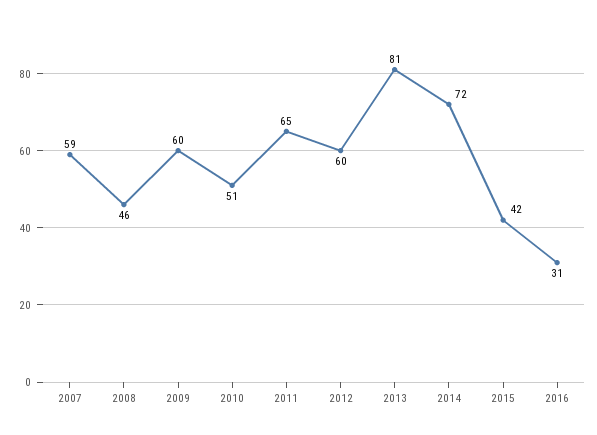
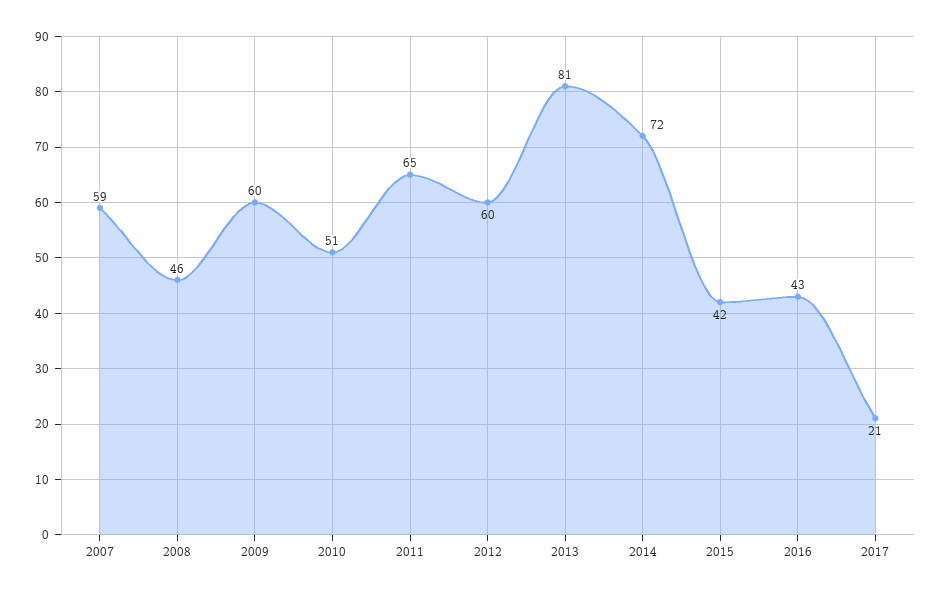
2016: 31 -> 43
2017: none -> 21

